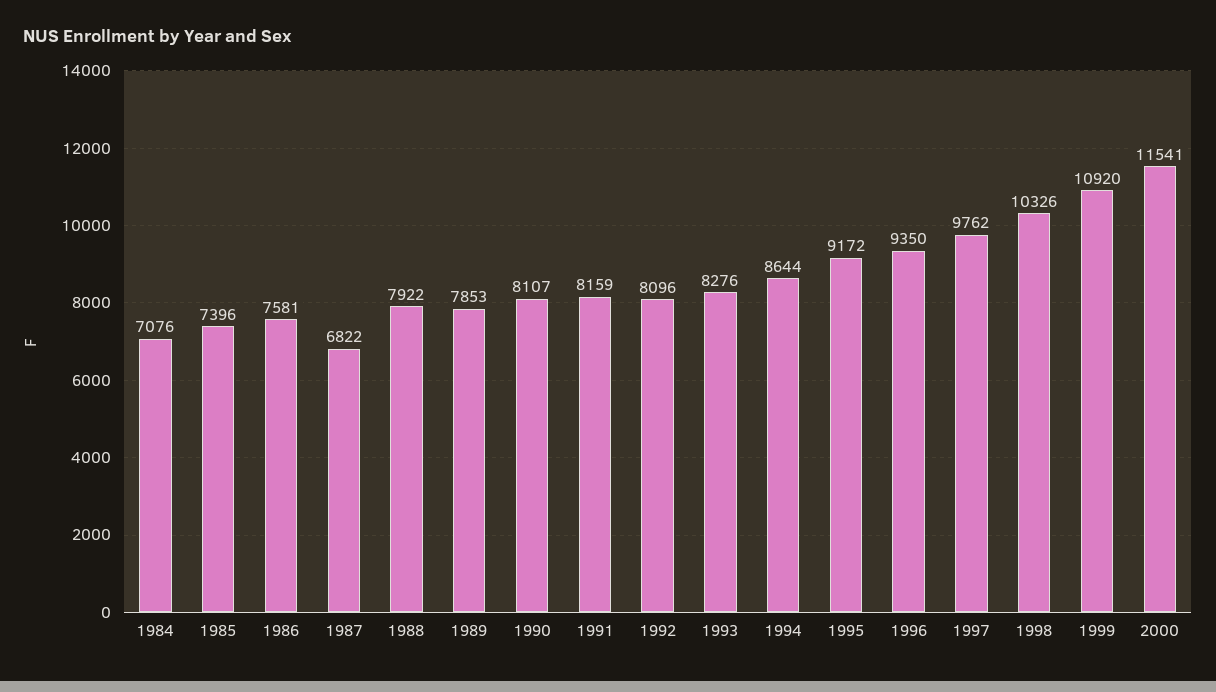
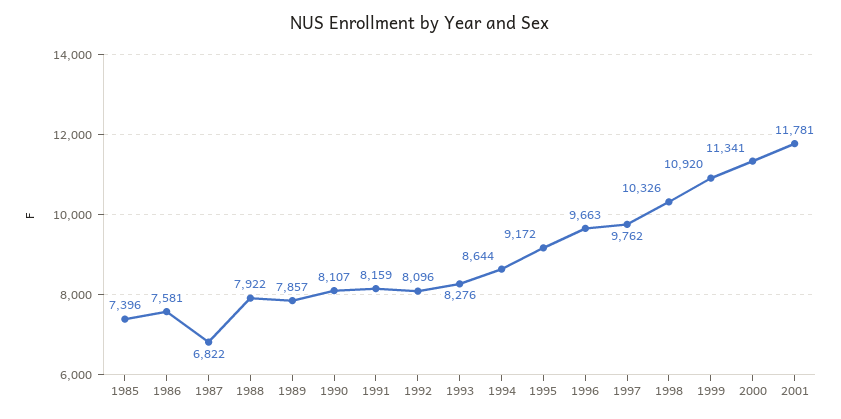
1984: 7076 -> none
1989: 7853 -> 7857
1996: 9350 -> 9663
2000: 11541 -> 11341
2001: none -> 11781

